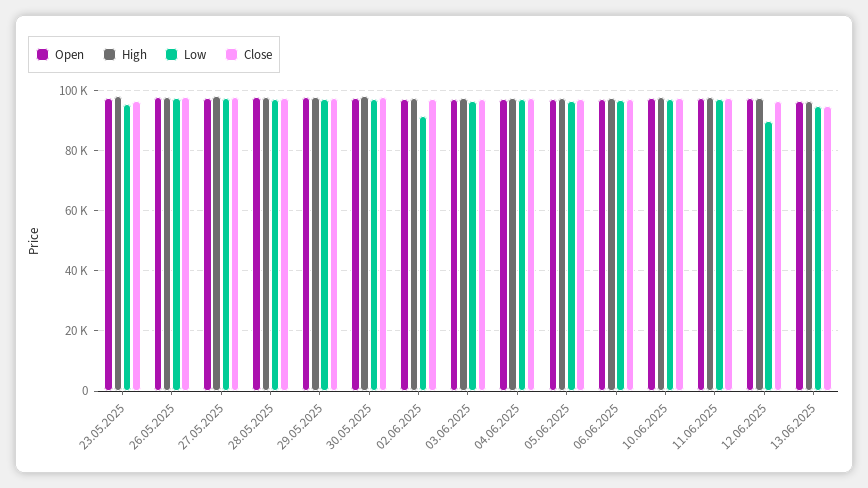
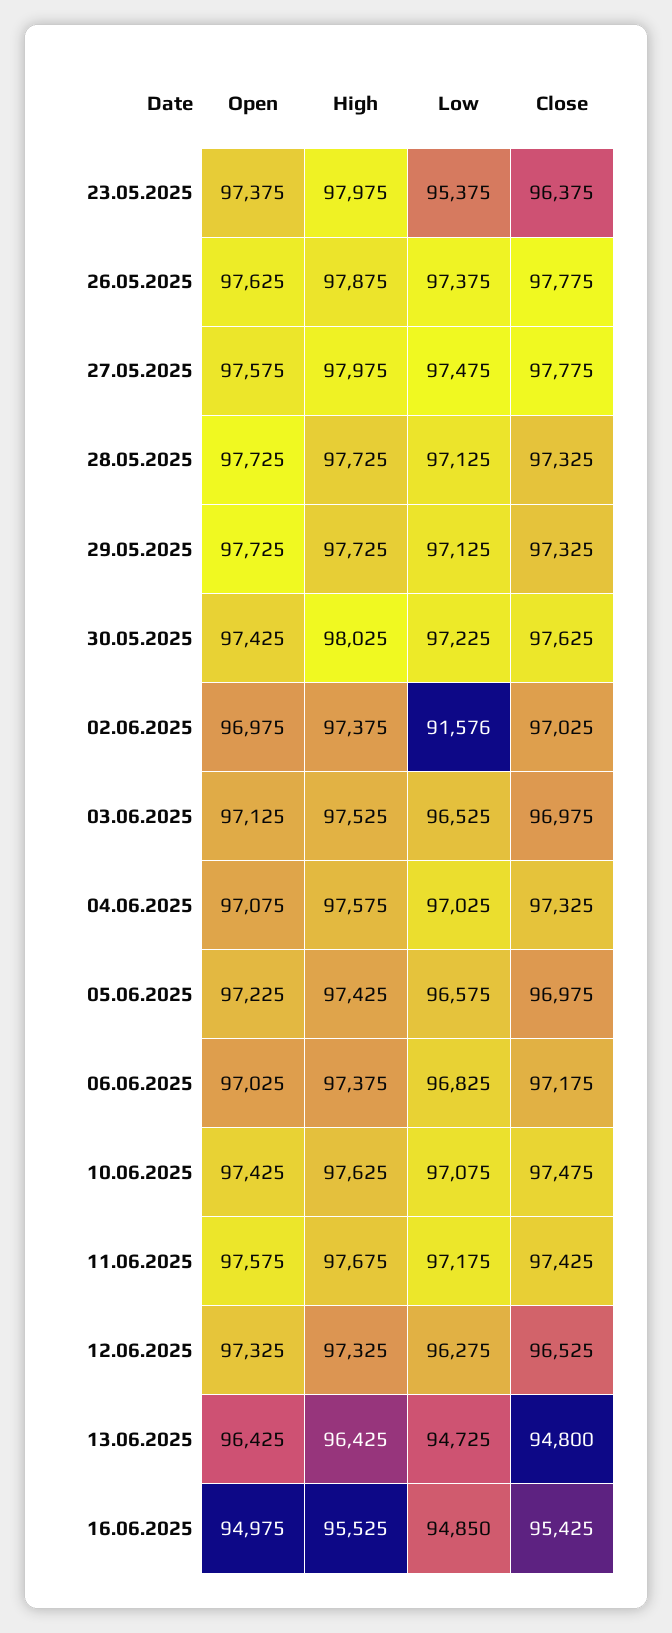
Low, 12.06.2025: 90000 -> 96275
Open, 16.06.2025: none -> 94975
High, 16.06.2025: none -> 95525
Low, 16.06.2025: none -> 94850
Close, 16.06.2025: none -> 95425

